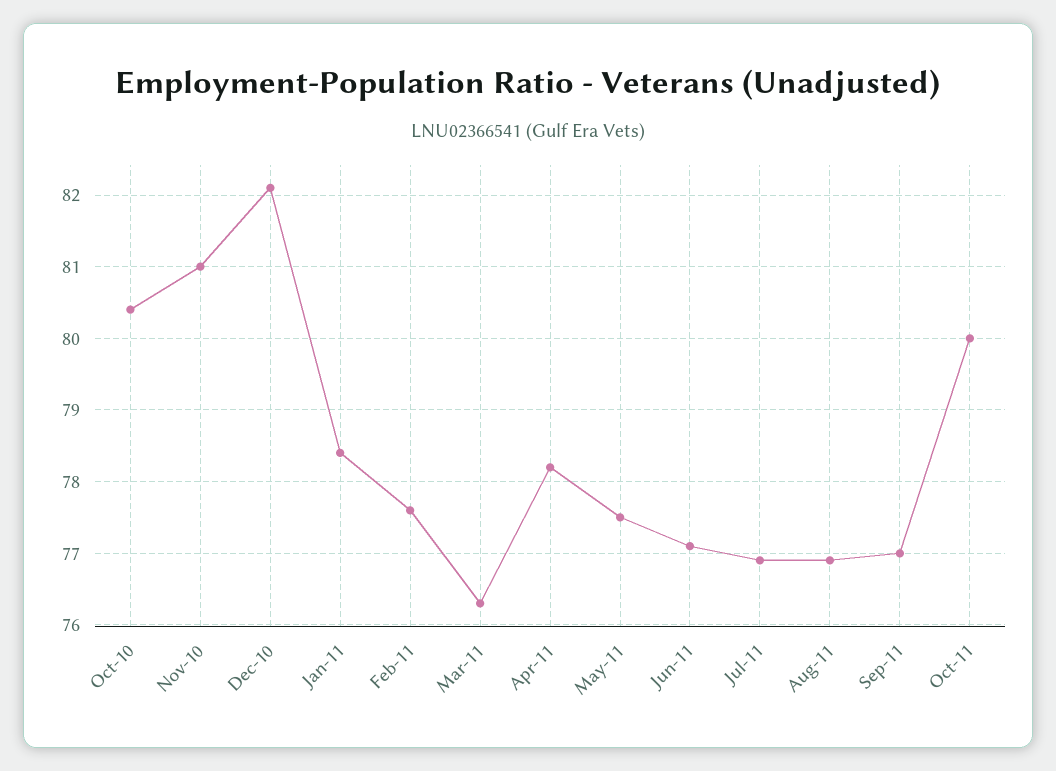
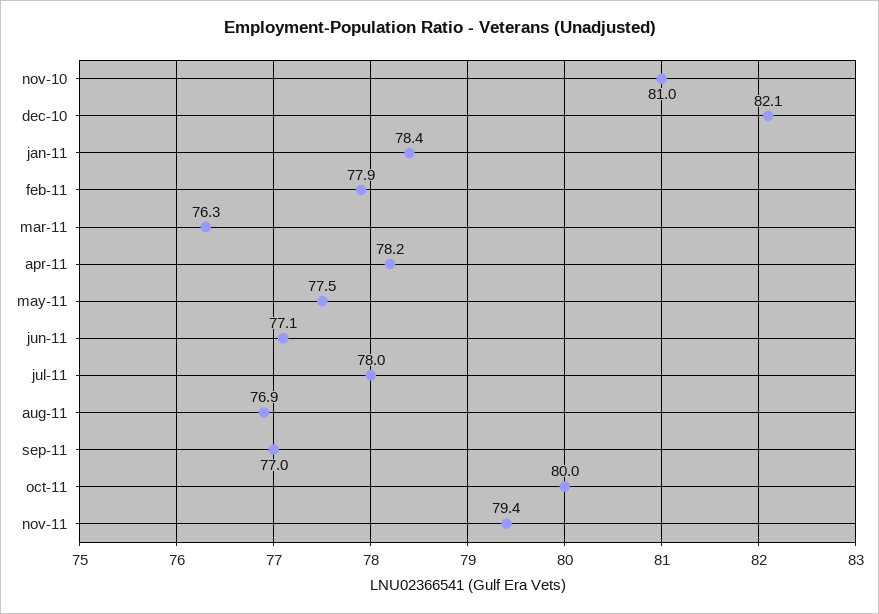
Oct-10: 80.4 -> none
Feb-11: 77.6 -> 77.9
Jul-11: 76.9 -> 78
nov-11: none -> 79.4

